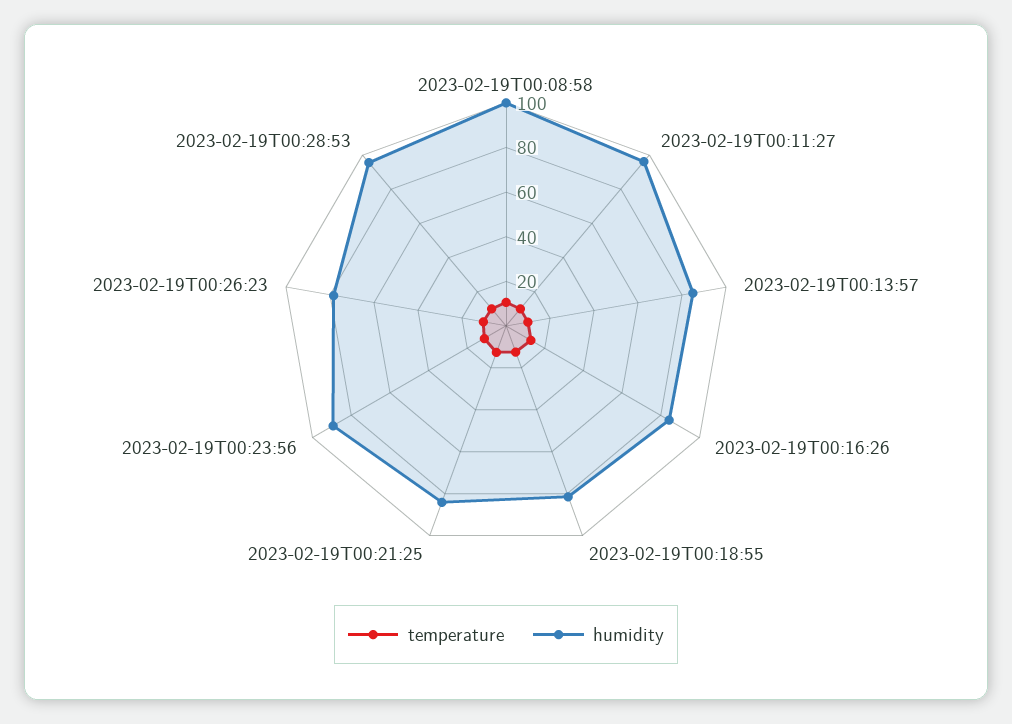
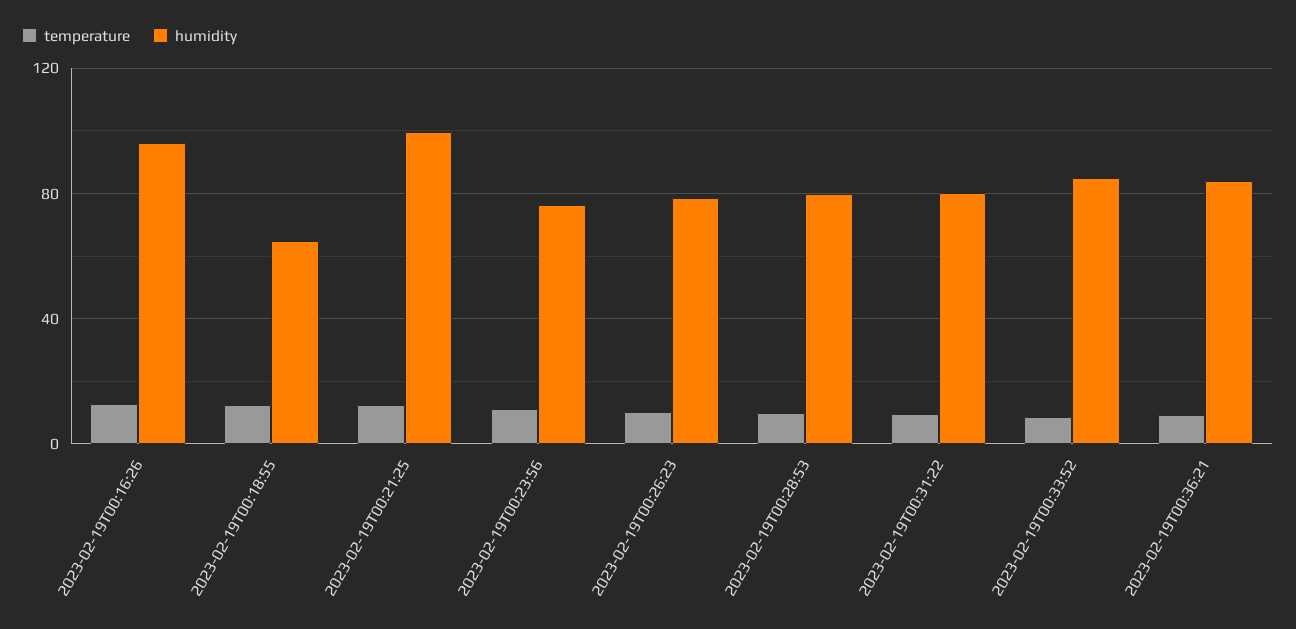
temperature, 2023-02-19T00:08:58: 10 -> none
humidity, 2023-02-19T00:08:58: 100 -> none
temperature, 2023-02-19T00:11:27: 10 -> none
humidity, 2023-02-19T00:11:27: 95 -> none
temperature, 2023-02-19T00:13:57: 10 -> none
humidity, 2023-02-19T00:13:57: 85 -> none
humidity, 2023-02-19T00:16:26: 85 -> 95
humidity, 2023-02-19T00:18:55: 80 -> 65
humidity, 2023-02-19T00:21:25: 85 -> 100
humidity, 2023-02-19T00:23:56: 90 -> 75
humidity, 2023-02-19T00:28:53: 95 -> 80
temperature, 2023-02-19T00:31:22: none -> 10
humidity, 2023-02-19T00:31:22: none -> 80
temperature, 2023-02-19T00:33:52: none -> 10
humidity, 2023-02-19T00:33:52: none -> 85
temperature, 2023-02-19T00:36:21: none -> 10
humidity, 2023-02-19T00:36:21: none -> 85

